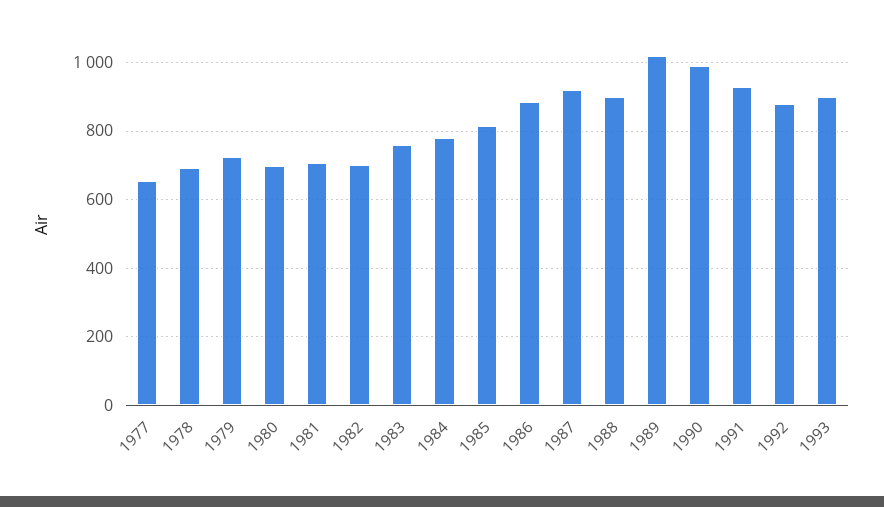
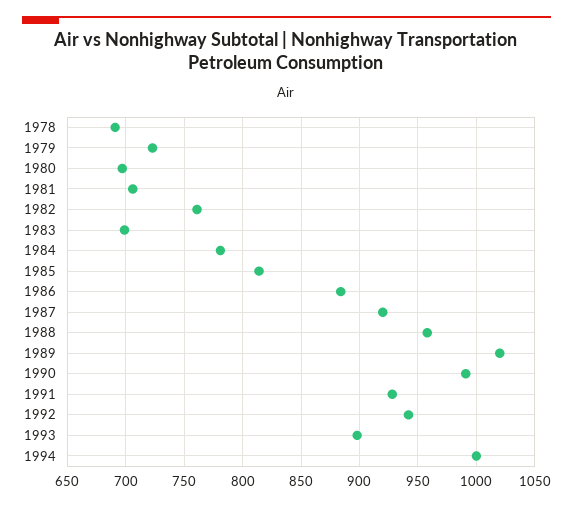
1977: 660 -> none
1982: 700 -> 760
1983: 760 -> 700
1988: 900 -> 960
1992: 880 -> 940
1994: none -> 1000

